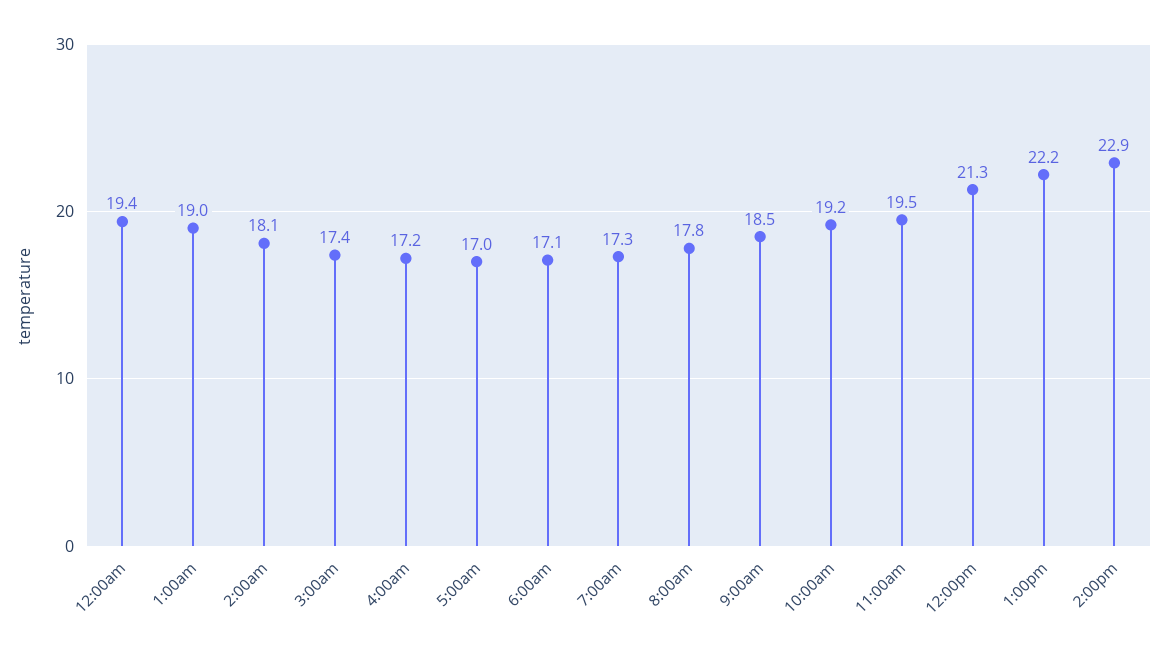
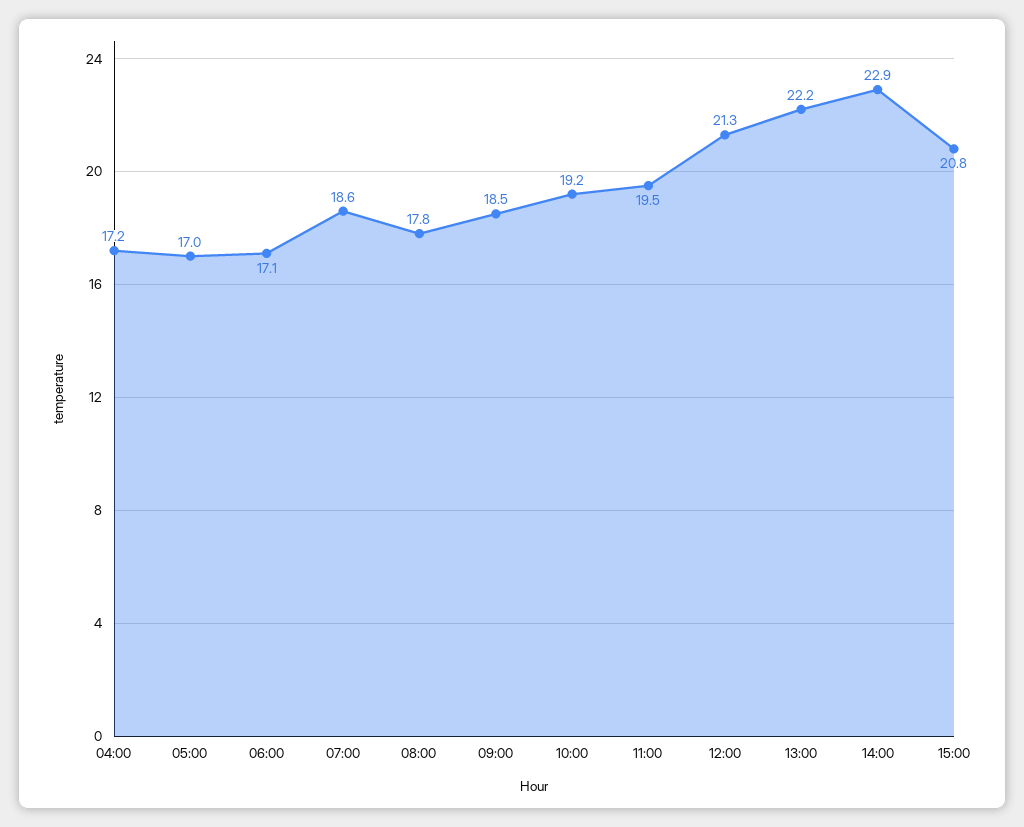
12:00am: 19.4 -> none
1:00am: 19 -> none
2:00am: 18.1 -> none
3:00am: 17.4 -> none
7:00am: 17.3 -> 18.6
15:00: none -> 20.8

